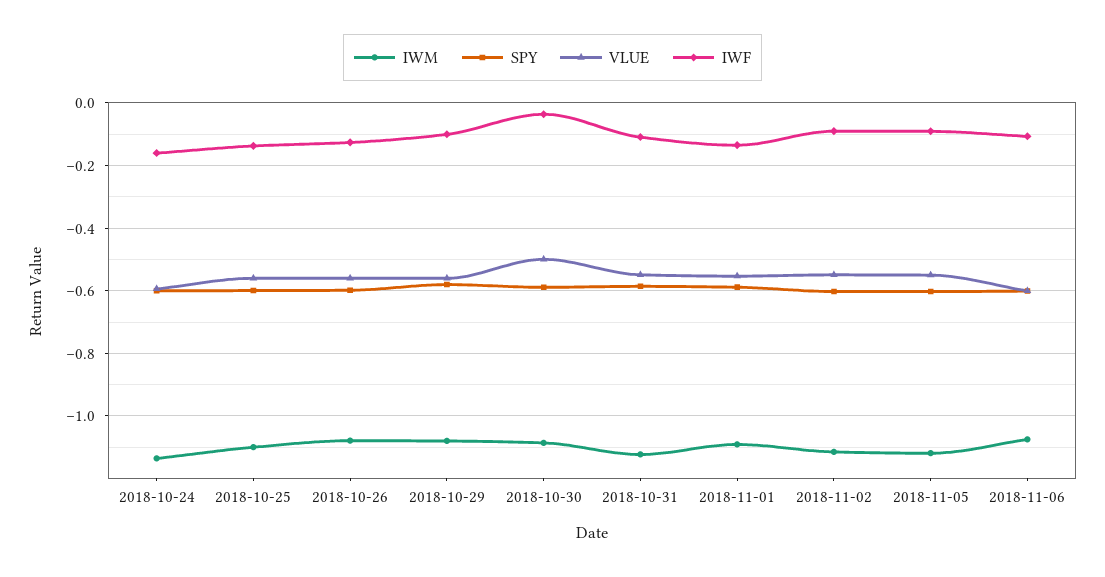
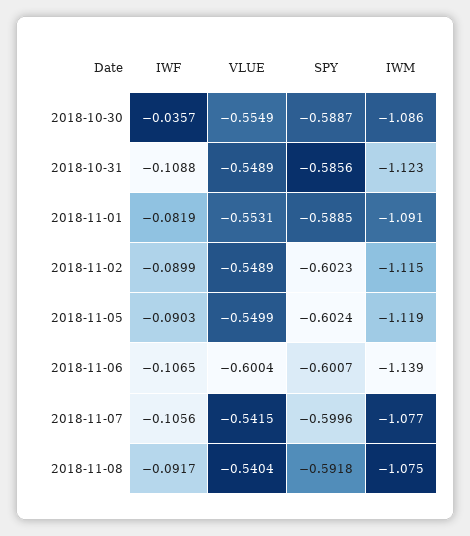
IWM, 2018-10-24: -1.14 -> none
SPY, 2018-10-24: -0.6 -> none
VLUE, 2018-10-24: -0.6 -> none
IWF, 2018-10-24: -0.16 -> none
IWM, 2018-10-25: -1.1 -> none
SPY, 2018-10-25: -0.6 -> none
VLUE, 2018-10-25: -0.56 -> none
IWF, 2018-10-25: -0.14 -> none
IWM, 2018-10-26: -1.08 -> none
SPY, 2018-10-26: -0.6 -> none
VLUE, 2018-10-26: -0.56 -> none
IWF, 2018-10-26: -0.12 -> none
IWM, 2018-10-29: -1.08 -> none
SPY, 2018-10-29: -0.58 -> none
VLUE, 2018-10-29: -0.56 -> none
IWF, 2018-10-29: -0.1 -> none
VLUE, 2018-10-30: -0.5 -> -0.5549
IWF, 2018-11-01: -0.14 -> -0.0819
IWM, 2018-11-06: -1.08 -> -1.139
IWF, 2018-11-07: none -> -0.1056
VLUE, 2018-11-07: none -> -0.5415
SPY, 2018-11-07: none -> -0.5996
IWM, 2018-11-07: none -> -1.077
IWF, 2018-11-08: none -> -0.0917
VLUE, 2018-11-08: none -> -0.5404
SPY, 2018-11-08: none -> -0.5918
IWM, 2018-11-08: none -> -1.075

